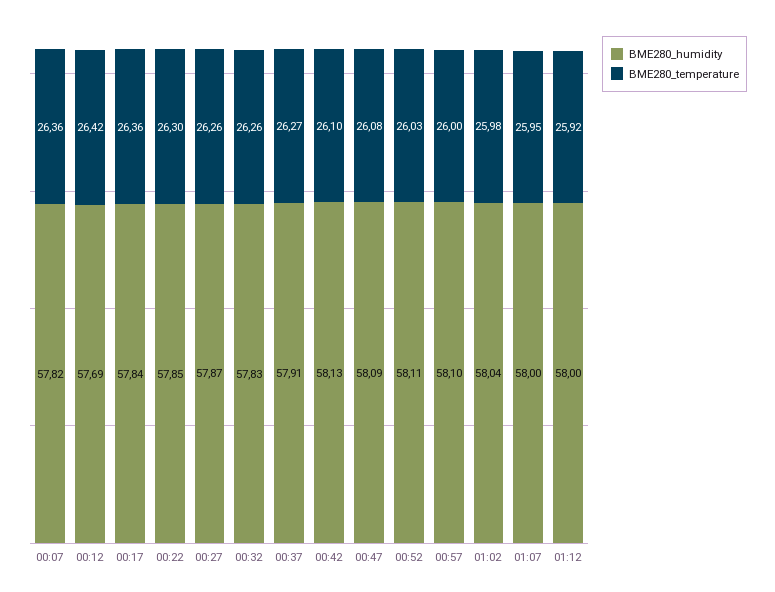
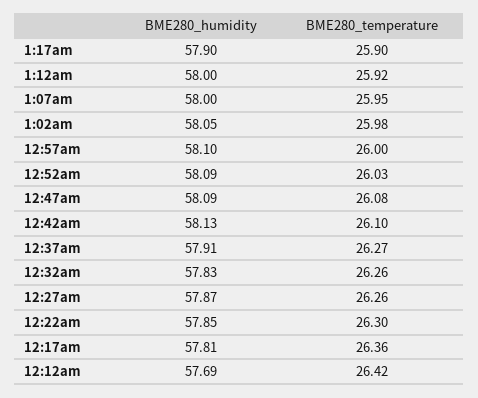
BME280_humidity, 00:07: 57.82 -> none
BME280_temperature, 00:07: 26.36 -> none
BME280_humidity, 00:17: 57.84 -> 57.81
BME280_humidity, 00:52: 58.11 -> 58.09
BME280_humidity, 01:02: 58.04 -> 58.05
BME280_humidity, 1:17am: none -> 57.9
BME280_temperature, 1:17am: none -> 25.9

